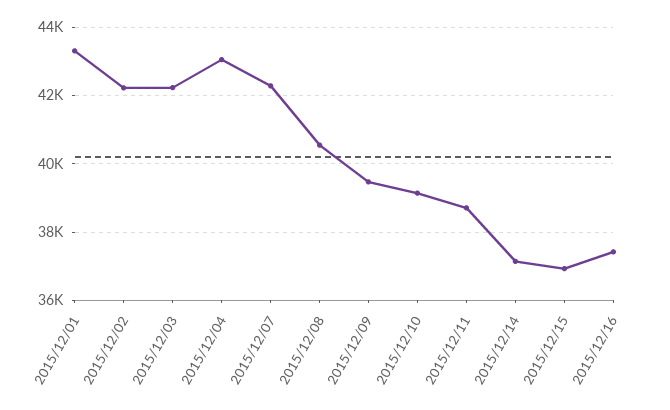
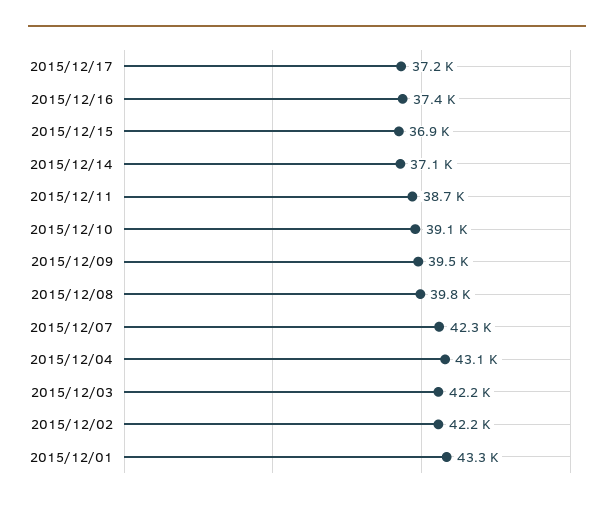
2015/12/08: 40600 -> 39800
2015/12/17: none -> 37200

